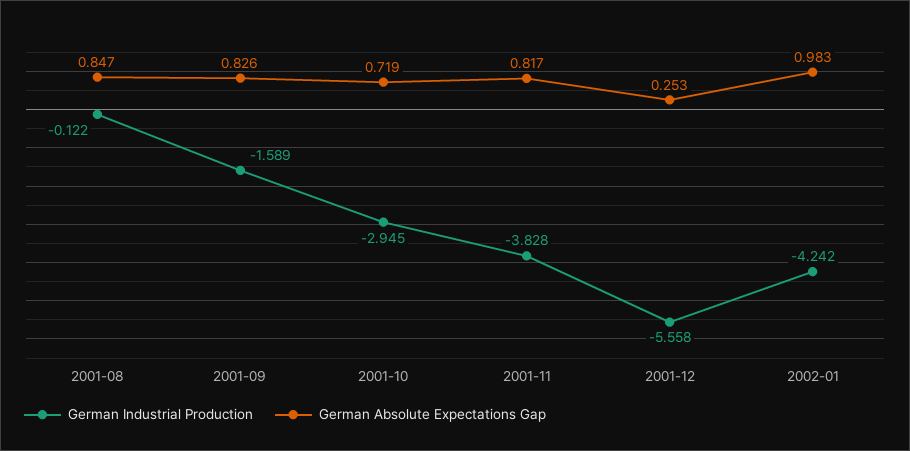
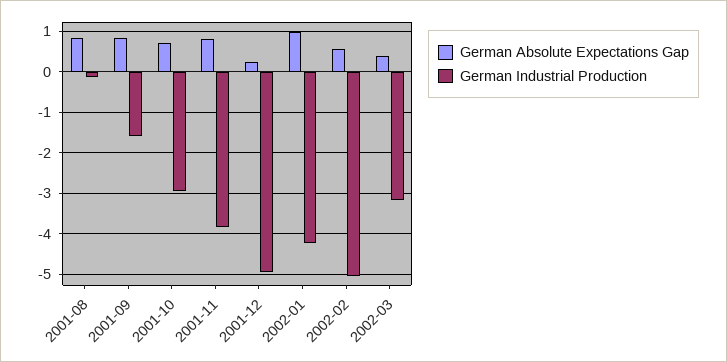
German Industrial Production, 2001-12: -5.558 -> -5
German Absolute Expectations Gap, 2002-02: none -> 0.6
German Industrial Production, 2002-02: none -> -5
German Absolute Expectations Gap, 2002-03: none -> 0.4
German Industrial Production, 2002-03: none -> -3.2

